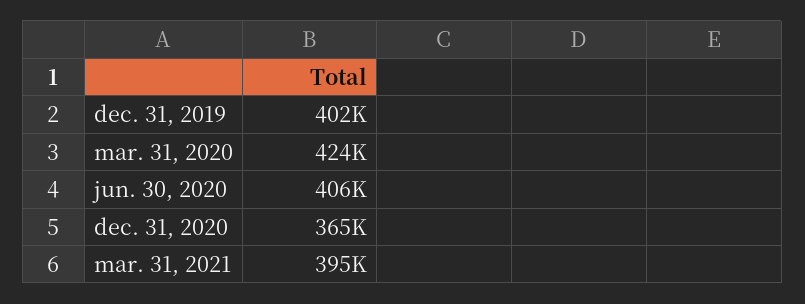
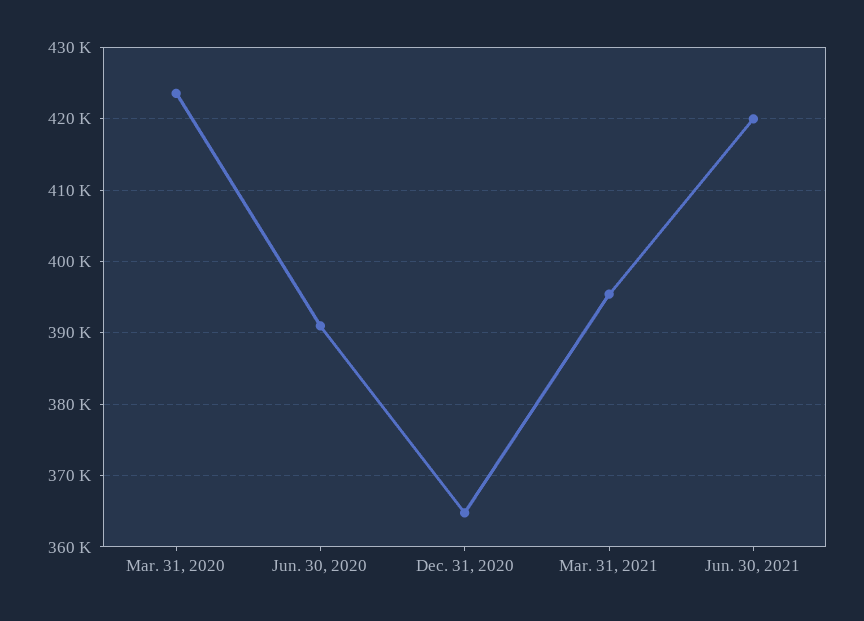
dec. 31, 2019: 402000 -> none
jun. 30, 2020: 406000 -> 391000
Jun. 30, 2021: none -> 420000

